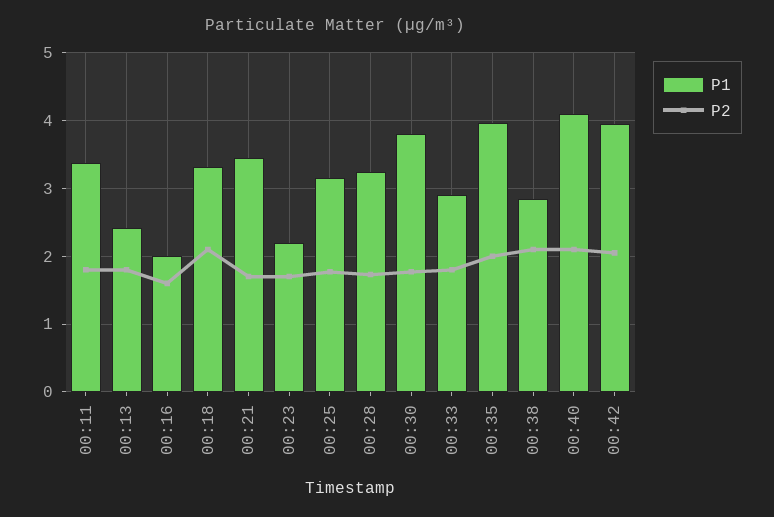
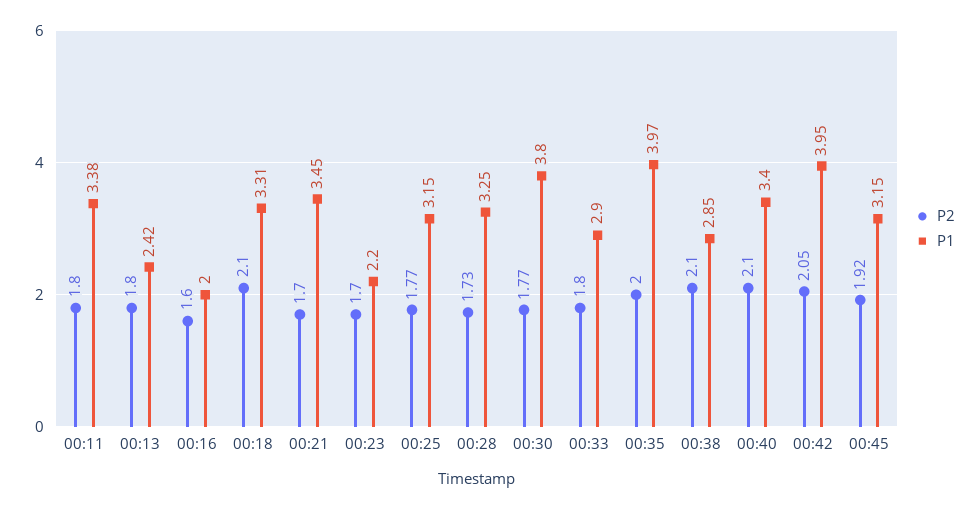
P1, 00:40: 4.1 -> 3.4
P2, 00:45: none -> 1.92
P1, 00:45: none -> 3.15

